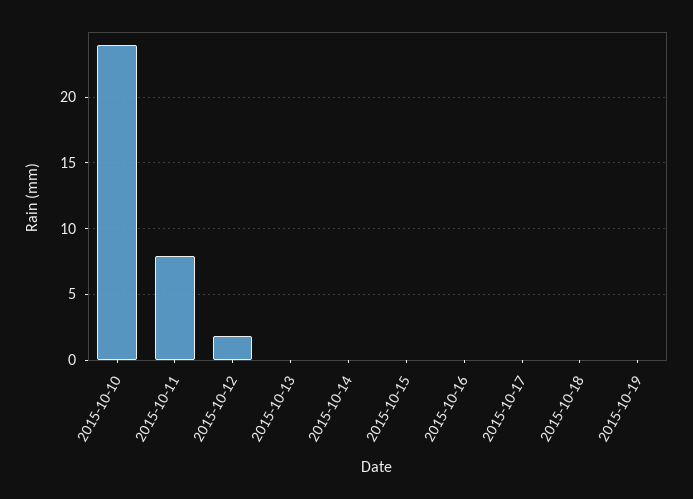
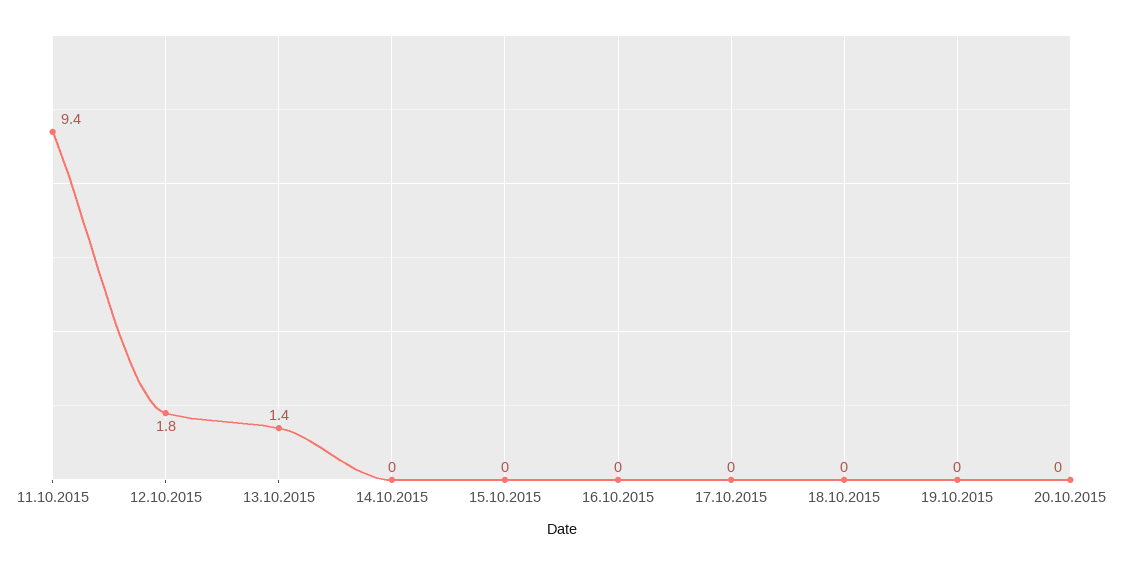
2015-10-10: 24 -> none
2015-10-11: 8 -> 9.4
2015-10-13: 0 -> 1.4
20.10.2015: none -> 0

